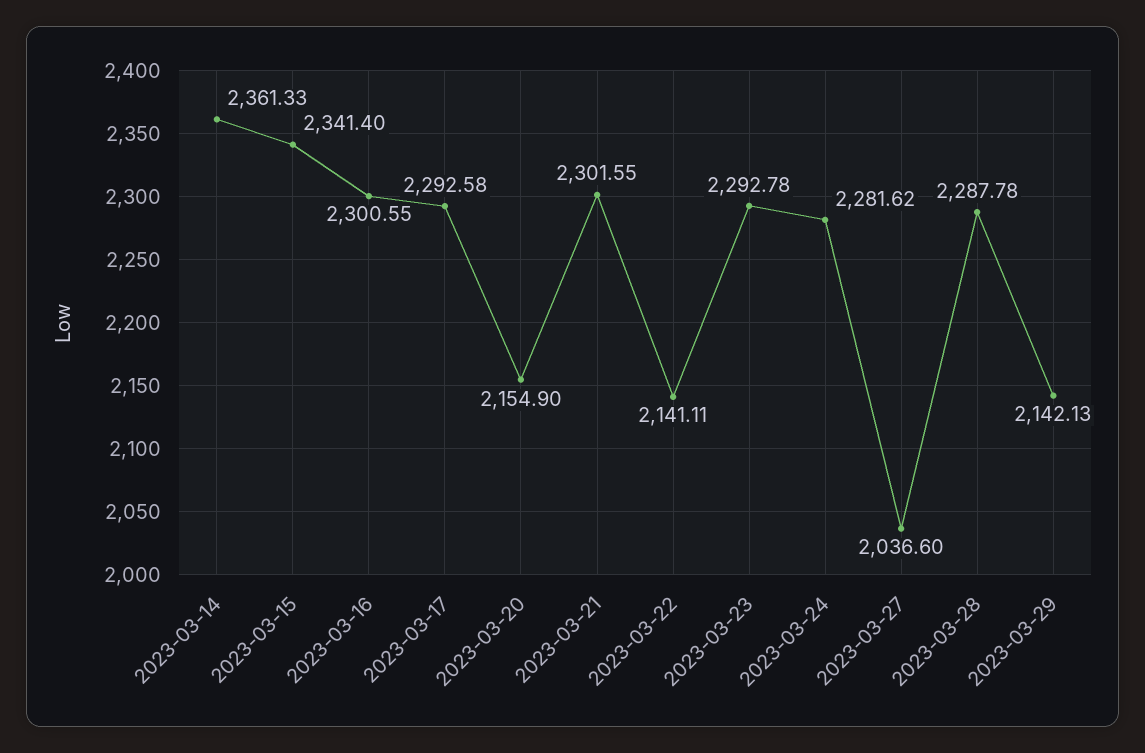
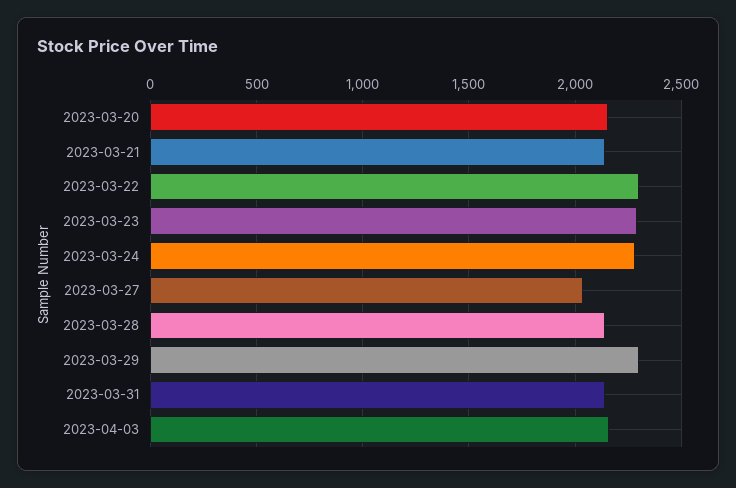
2023-03-14: 2361.33 -> none
2023-03-15: 2341.4 -> none
2023-03-16: 2300.55 -> none
2023-03-17: 2292.58 -> none
2023-03-21: 2301.55 -> 2150
2023-03-22: 2141.11 -> 2300
2023-03-28: 2287.78 -> 2150
2023-03-29: 2142.13 -> 2300
2023-03-31: none -> 2150
2023-04-03: none -> 2150

